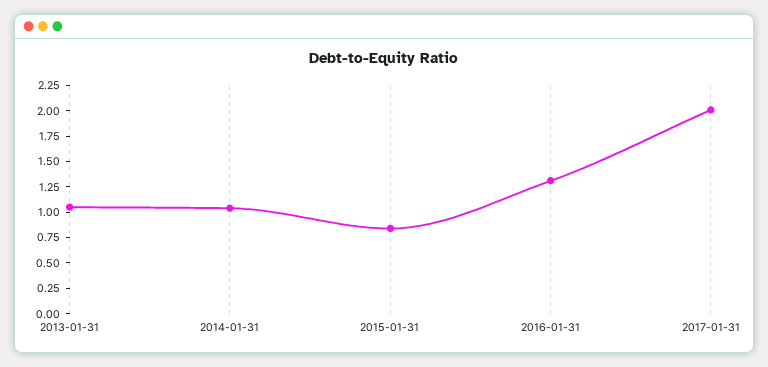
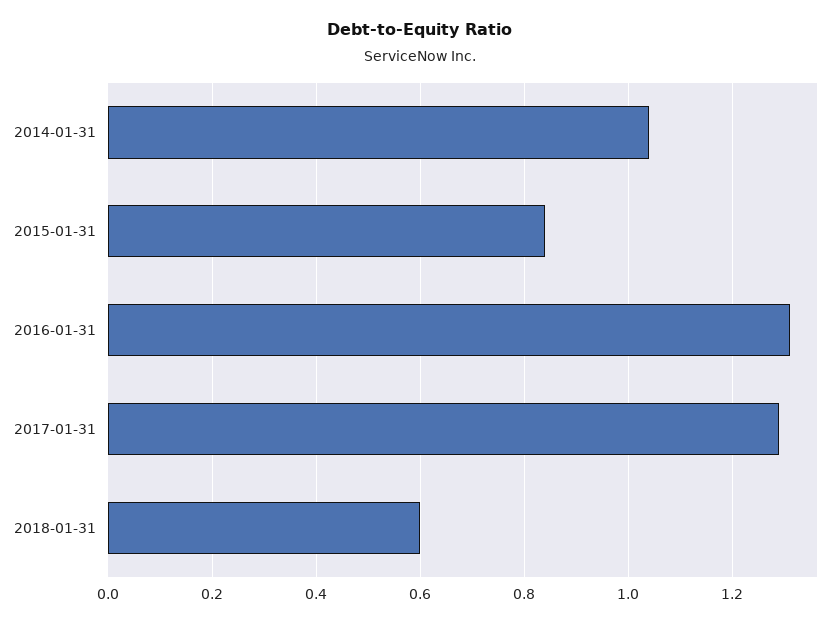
2013-01-31: 1 -> none
2017-01-31: 2 -> 1.3
2018-01-31: none -> 0.6

